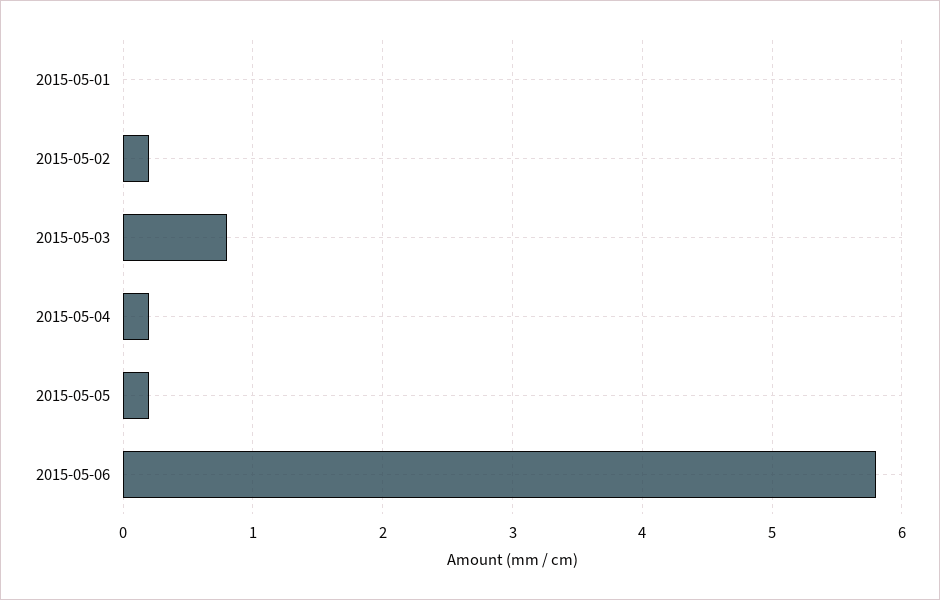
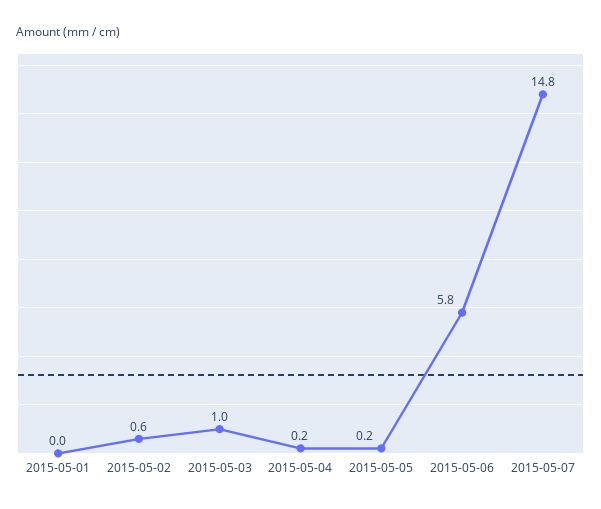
2015-05-02: 0.2 -> 0.6
2015-05-03: 0.8 -> 1
2015-05-07: none -> 14.8

